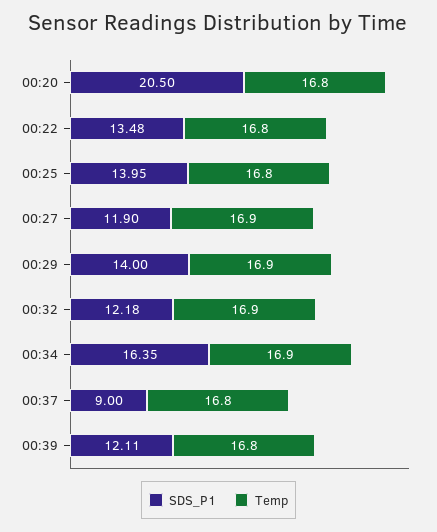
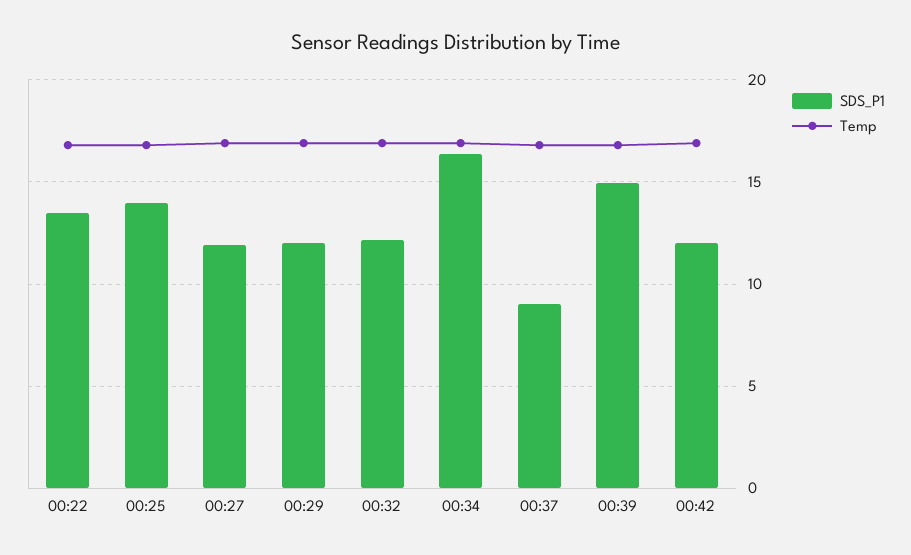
SDS_P1, 00:20: 20.5 -> none
Temp, 00:20: 16.8 -> none
SDS_P1, 00:29: 14 -> 12
SDS_P1, 00:39: 12.11 -> 15
SDS_P1, 00:42: none -> 12
Temp, 00:42: none -> 17

